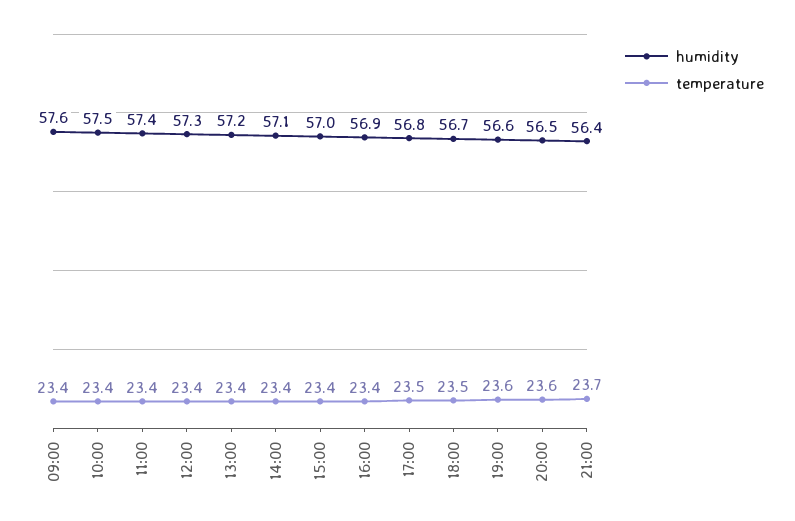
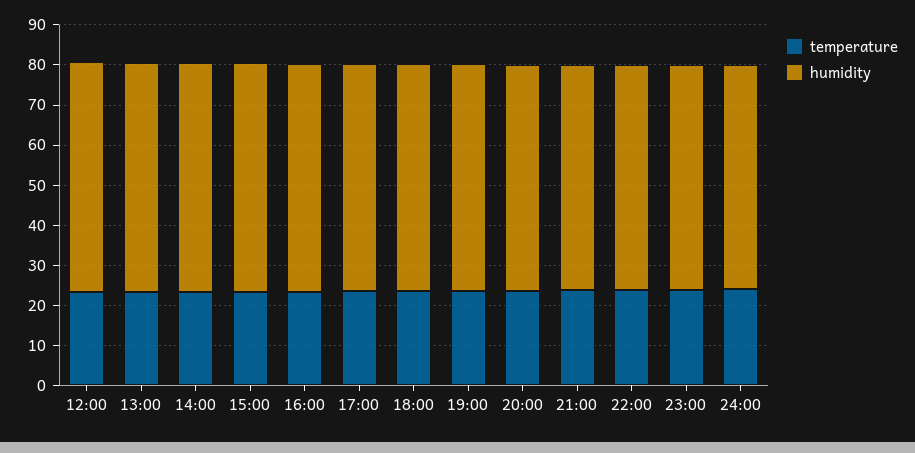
humidity, 09:00: 57.6 -> none
temperature, 09:00: 23.4 -> none
humidity, 10:00: 57.5 -> none
temperature, 10:00: 23.4 -> none
humidity, 11:00: 57.4 -> none
temperature, 11:00: 23.4 -> none
temperature, 22:00: none -> 24
humidity, 22:00: none -> 56
temperature, 23:00: none -> 24
humidity, 23:00: none -> 56
temperature, 24:00: none -> 24
humidity, 24:00: none -> 56

